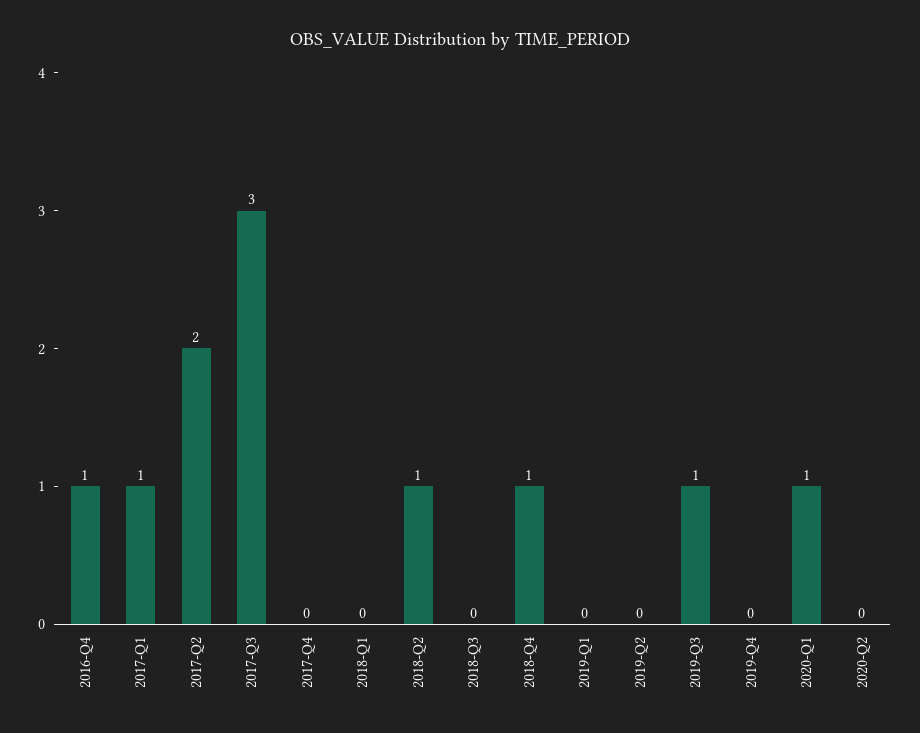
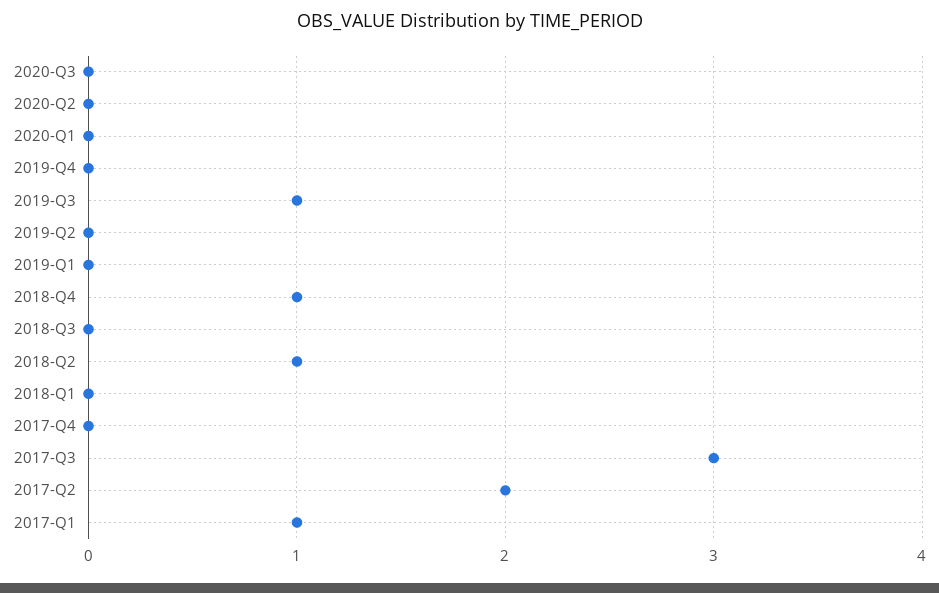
2016-Q4: 1 -> none
2020-Q1: 1 -> 0
2020-Q3: none -> 0

